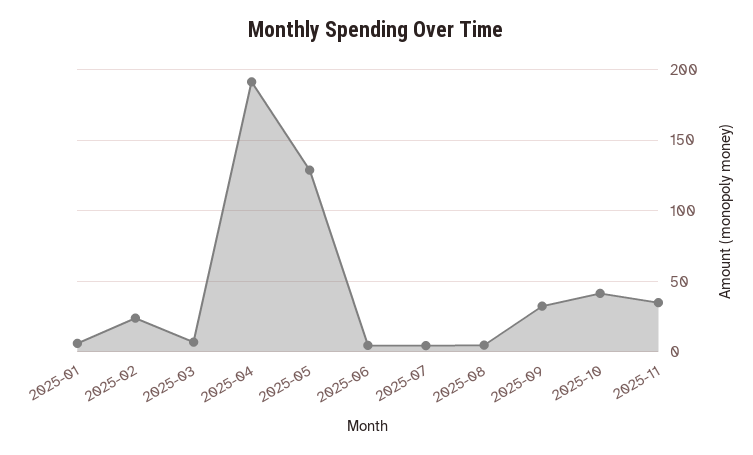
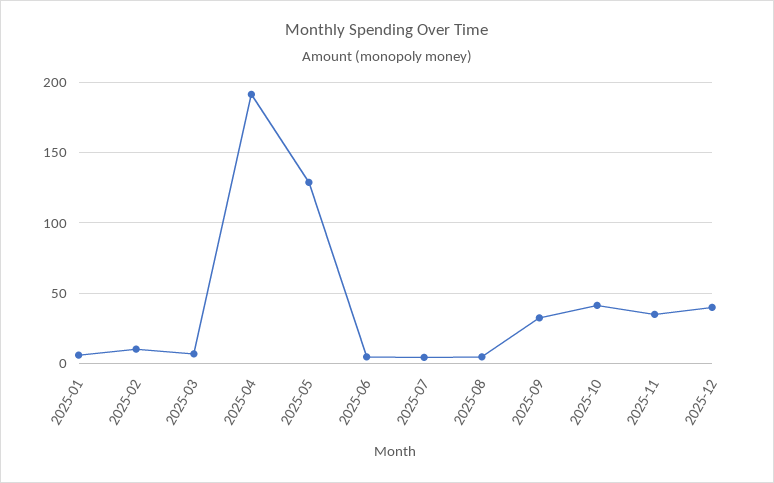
2025-02: 25 -> 10
2025-12: none -> 40

